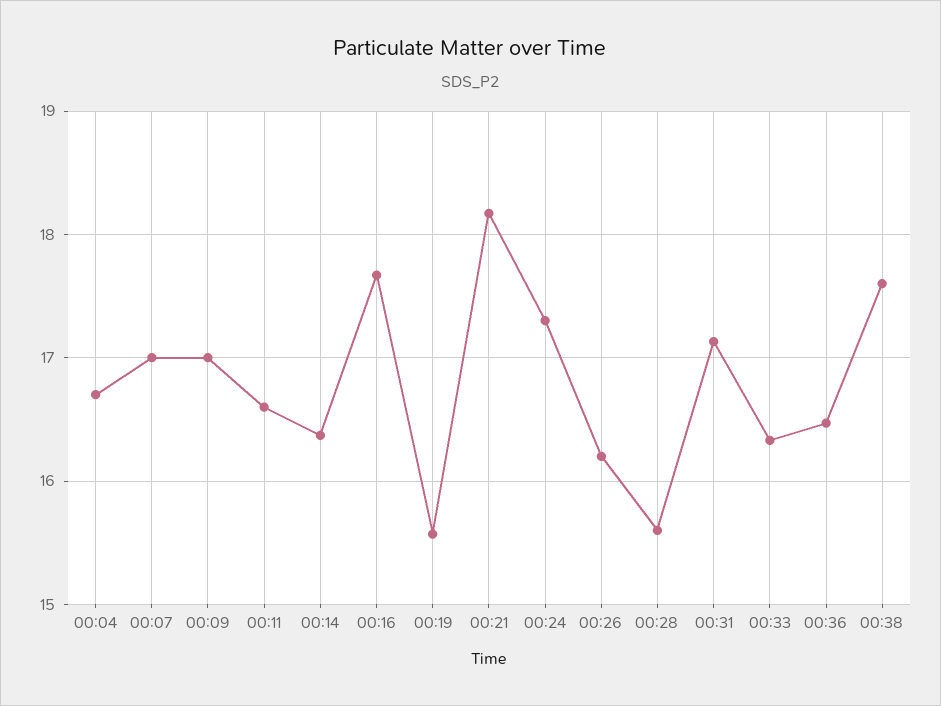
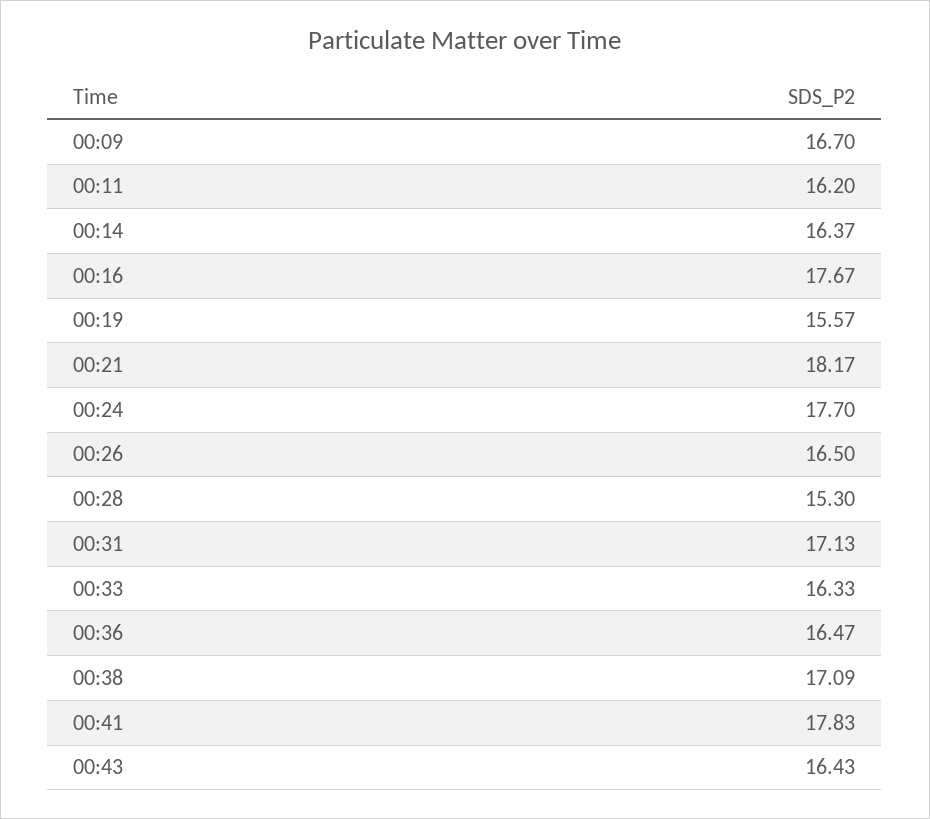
00:04: 16.7 -> none
00:07: 17 -> none
00:09: 17 -> 16.7
00:11: 16.6 -> 16.2
00:24: 17.3 -> 17.7
00:26: 16.2 -> 16.5
00:28: 15.6 -> 15.3
00:38: 17.6 -> 17.09
00:41: none -> 17.83
00:43: none -> 16.43

